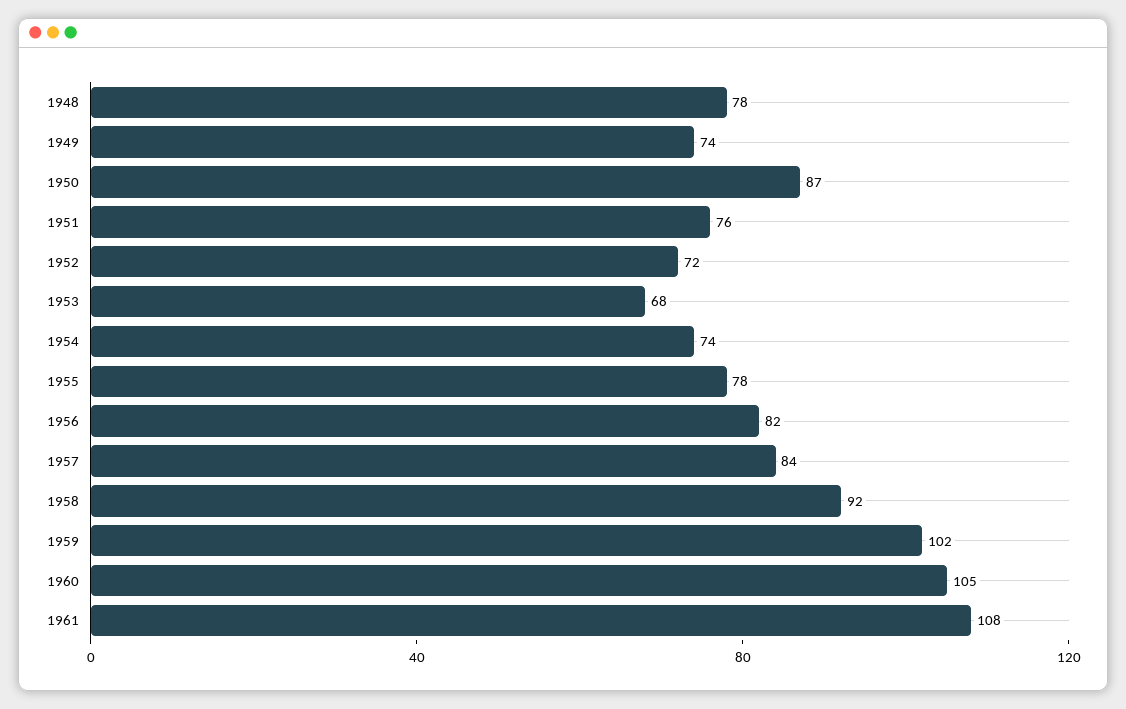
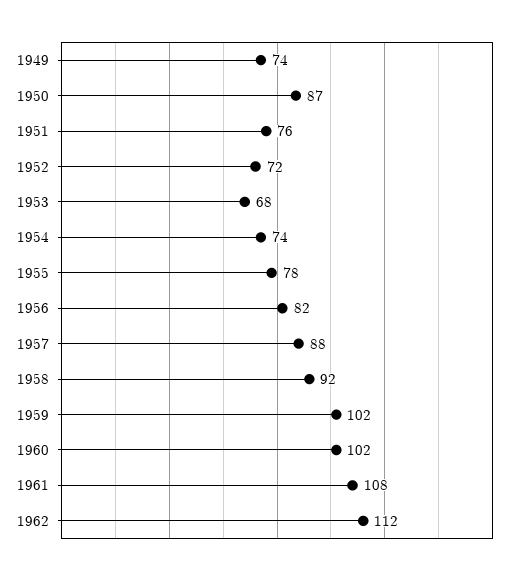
1948: 78 -> none
1957: 84 -> 88
1960: 105 -> 102
1962: none -> 112

